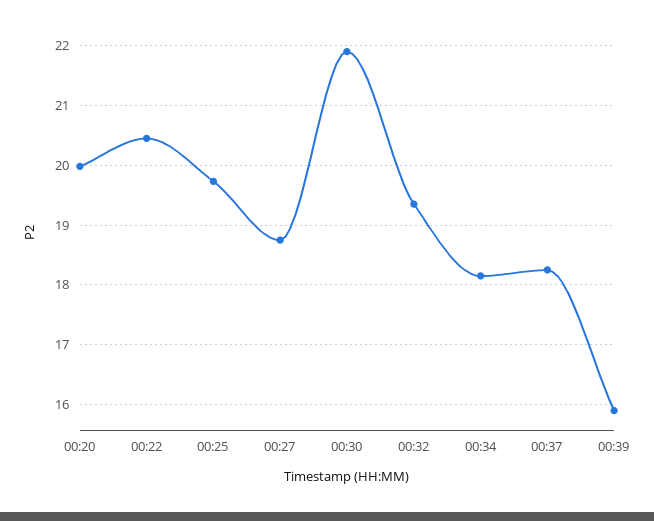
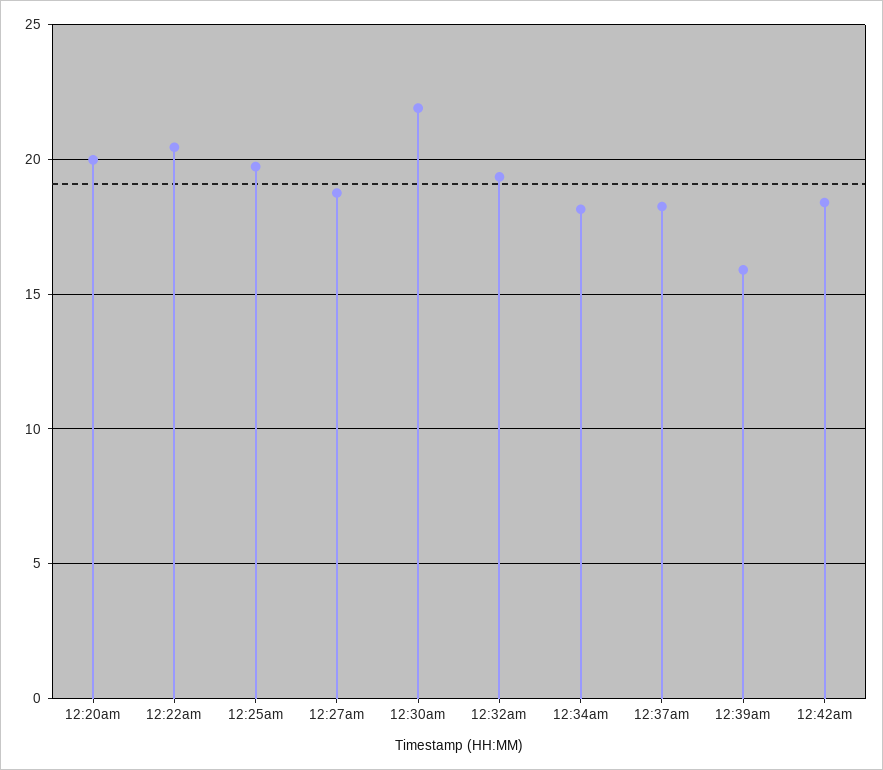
12:42am: none -> 18.5

